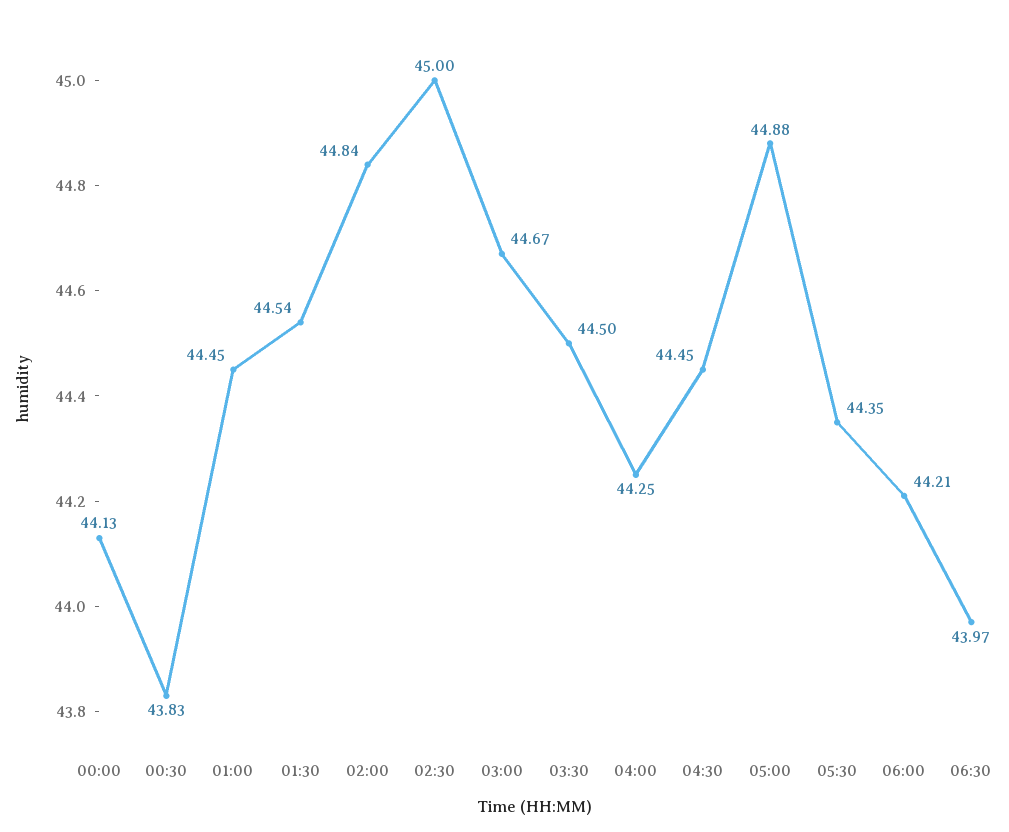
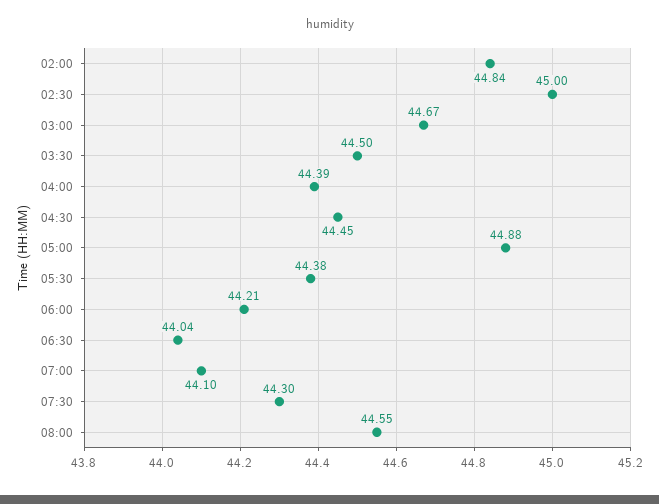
00:00: 44.13 -> none
00:30: 43.83 -> none
01:00: 44.45 -> none
01:30: 44.54 -> none
04:00: 44.25 -> 44.39
05:30: 44.35 -> 44.38
06:30: 43.97 -> 44.04
07:00: none -> 44.1
07:30: none -> 44.3
08:00: none -> 44.55

